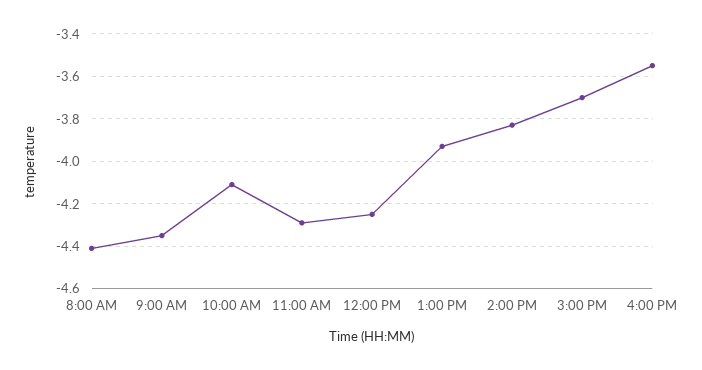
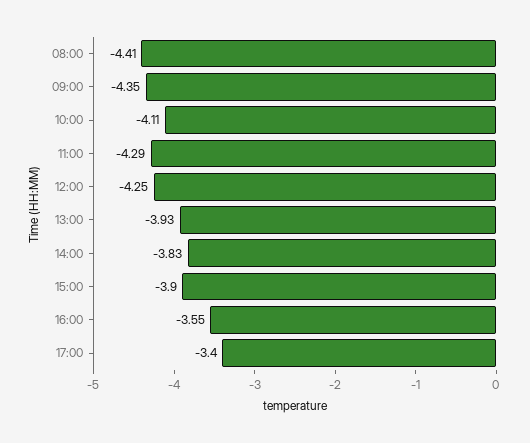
3:00 PM: -3.7 -> -3.9
17:00: none -> -3.4

